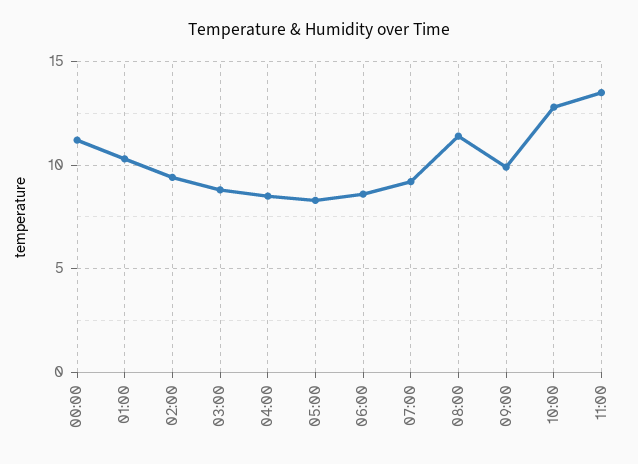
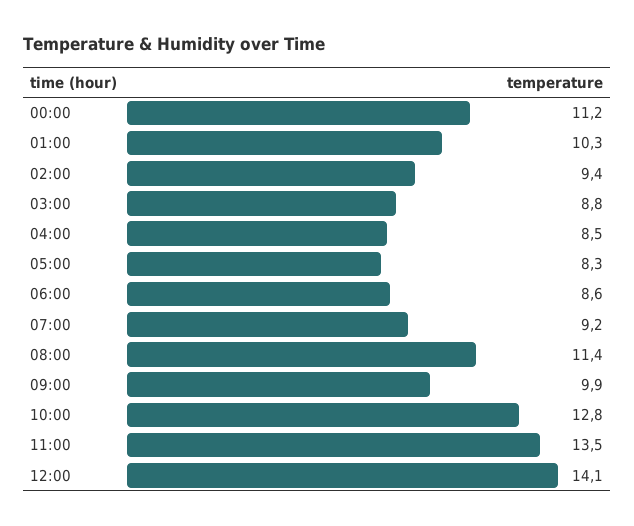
12:00: none -> 14.1

